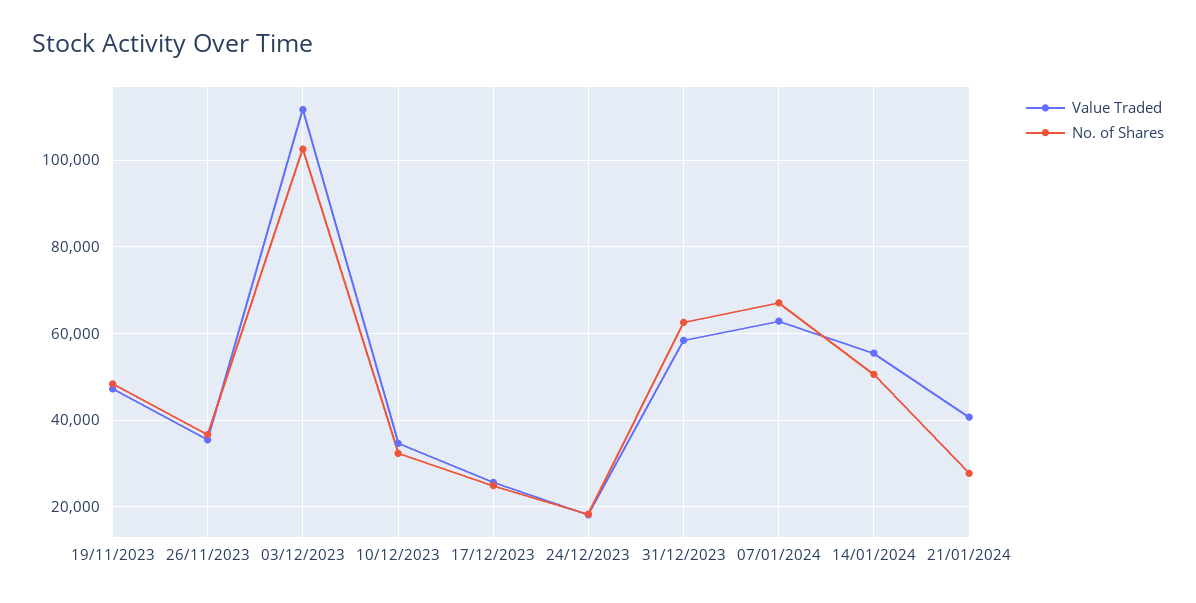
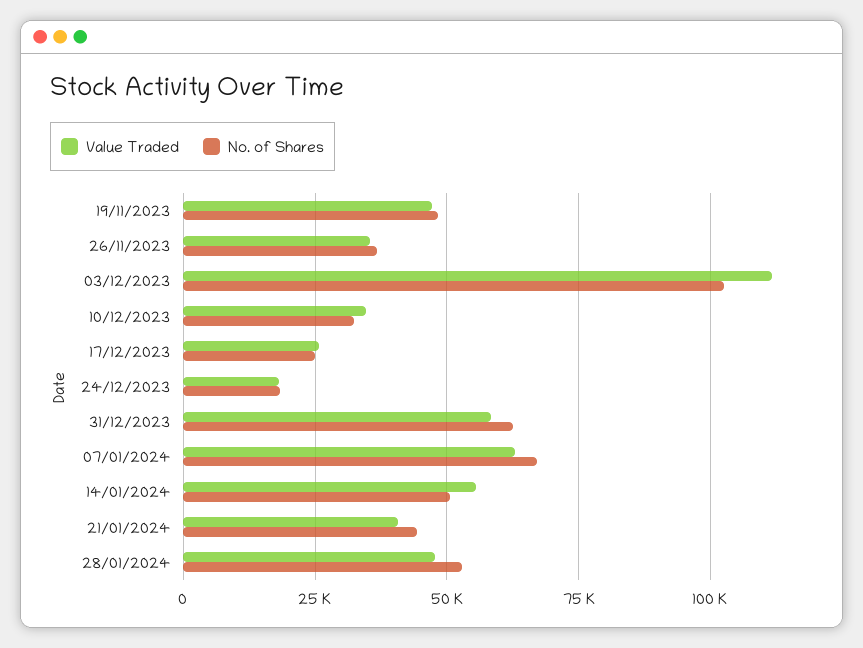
No. of Shares, 21/01/2024: 28000 -> 45000
Value Traded, 28/01/2024: none -> 47500
No. of Shares, 28/01/2024: none -> 52500

